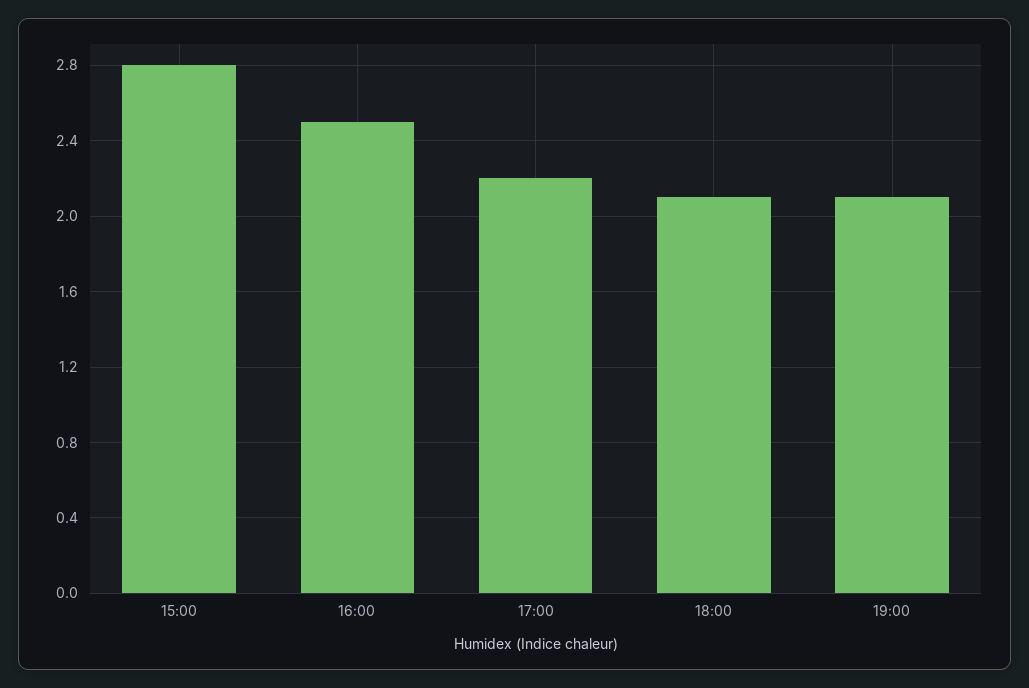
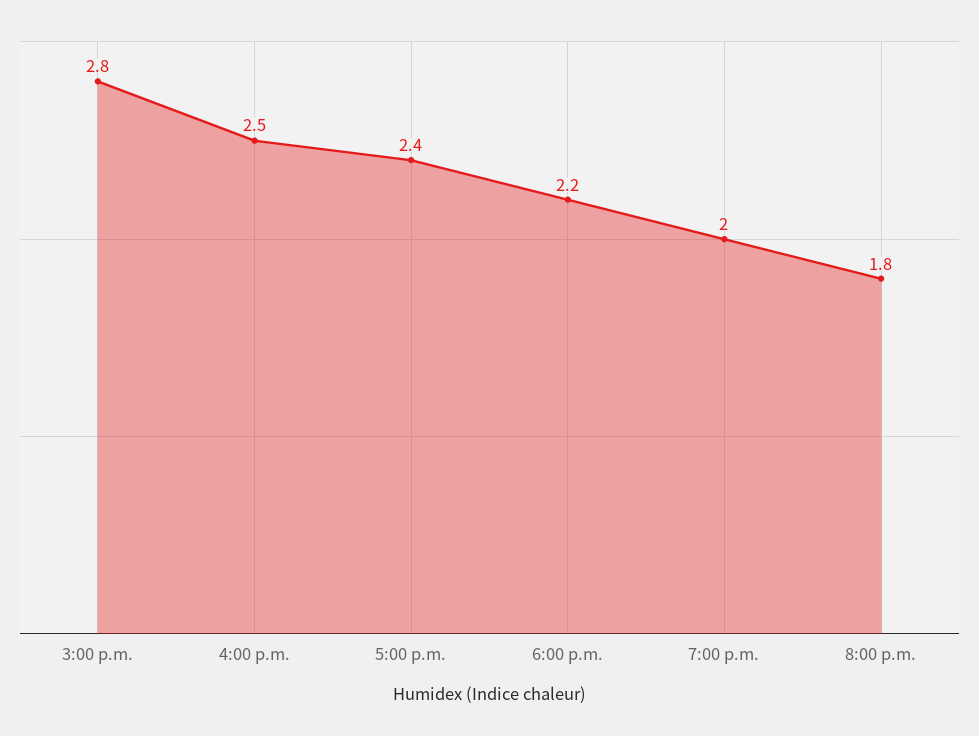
17:00: 2.2 -> 2.4
18:00: 2.1 -> 2.2
19:00: 2.1 -> 2
8:00 p.m.: none -> 1.8

